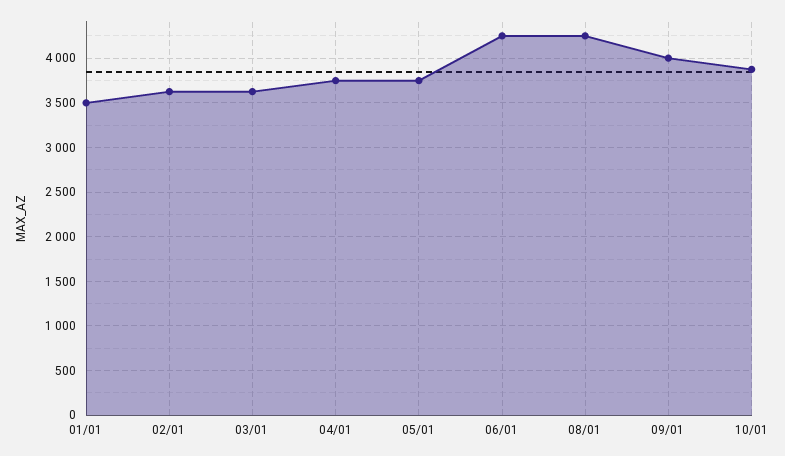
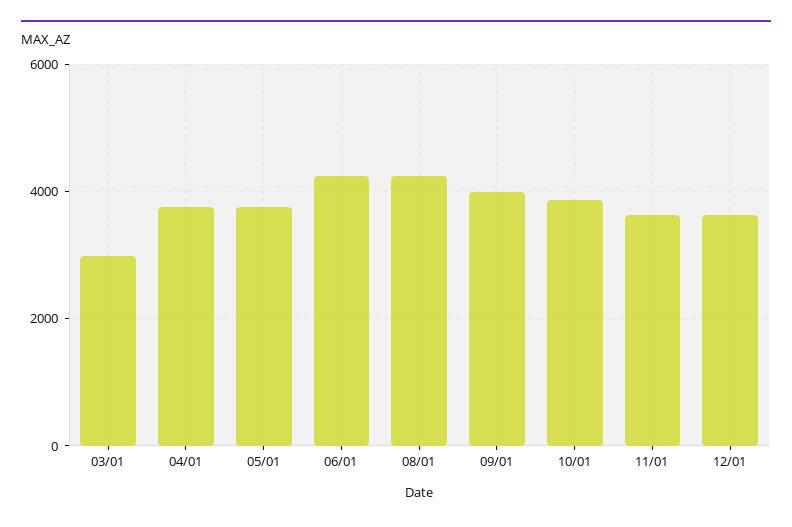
01/01: 3500 -> none
02/01: 3600 -> none
03/01: 3600 -> 3000
11/01: none -> 3600
12/01: none -> 3600

